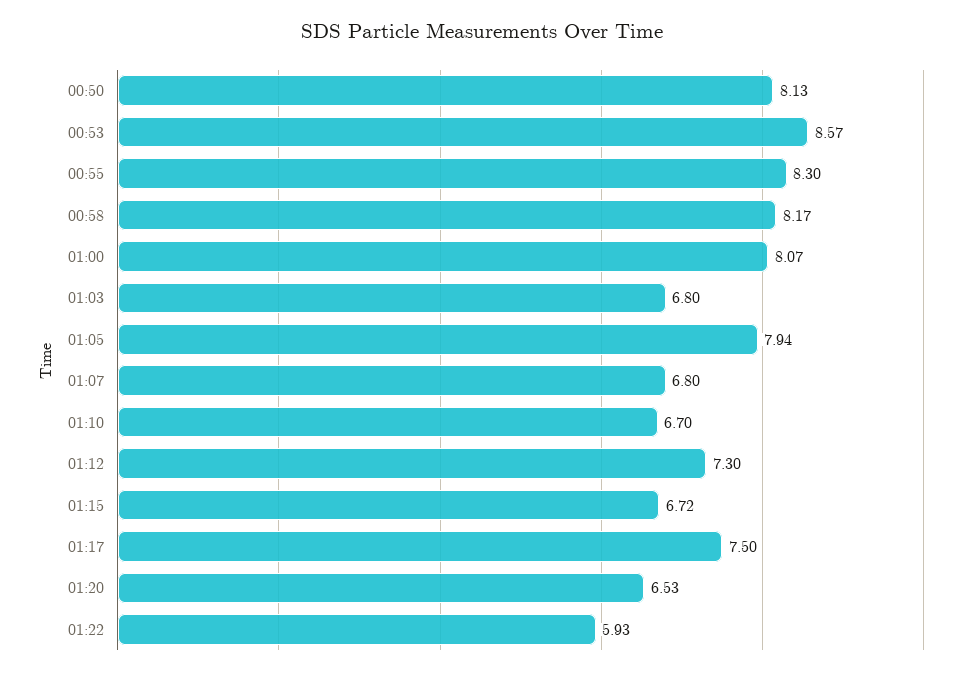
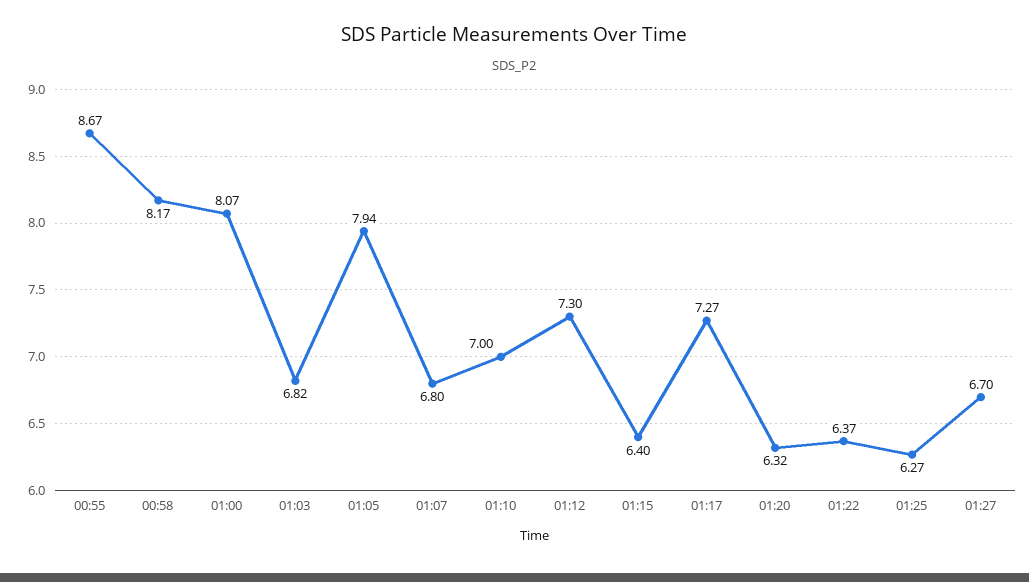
00:50: 8.13 -> none
00:53: 8.57 -> none
00:55: 8.3 -> 8.67
01:03: 6.8 -> 6.82
01:10: 6.7 -> 7
01:15: 6.72 -> 6.4
01:17: 7.5 -> 7.27
01:20: 6.53 -> 6.32
01:22: 5.93 -> 6.37
01:25: none -> 6.27
01:27: none -> 6.7

